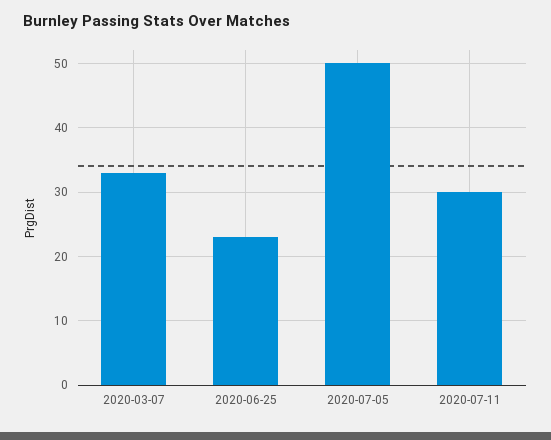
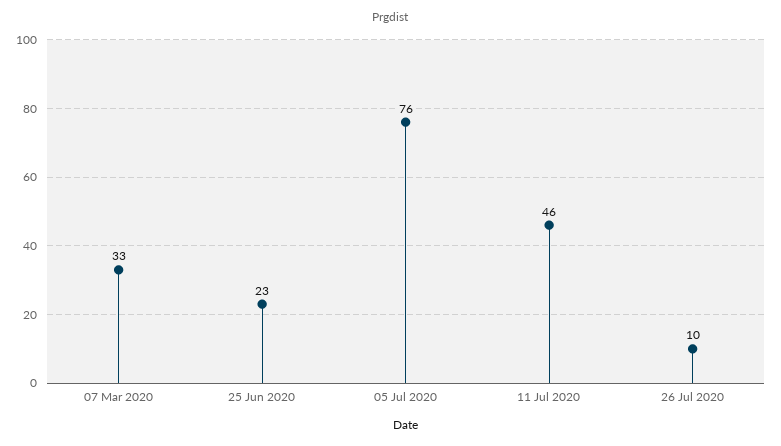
2020-07-05: 50 -> 76
2020-07-11: 30 -> 46
26 Jul 2020: none -> 10

